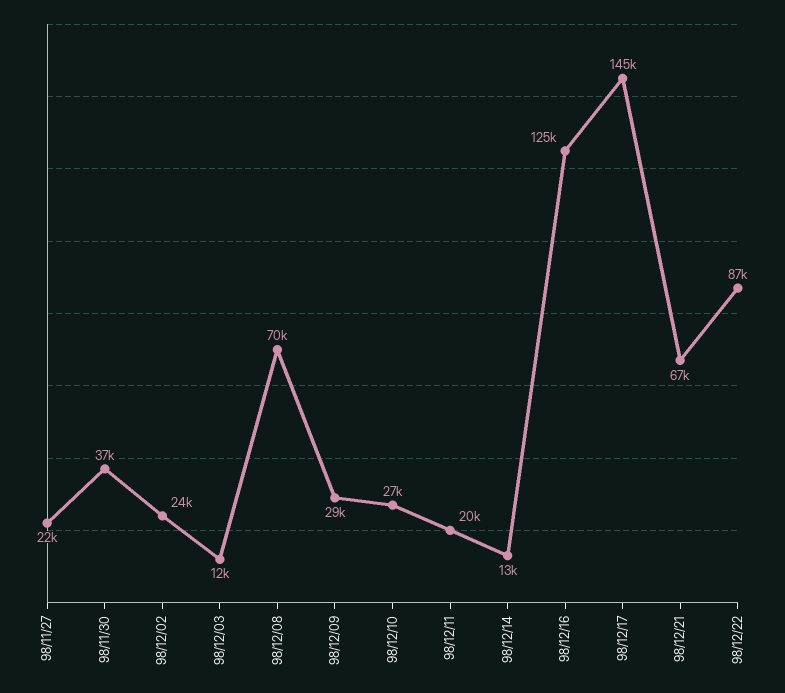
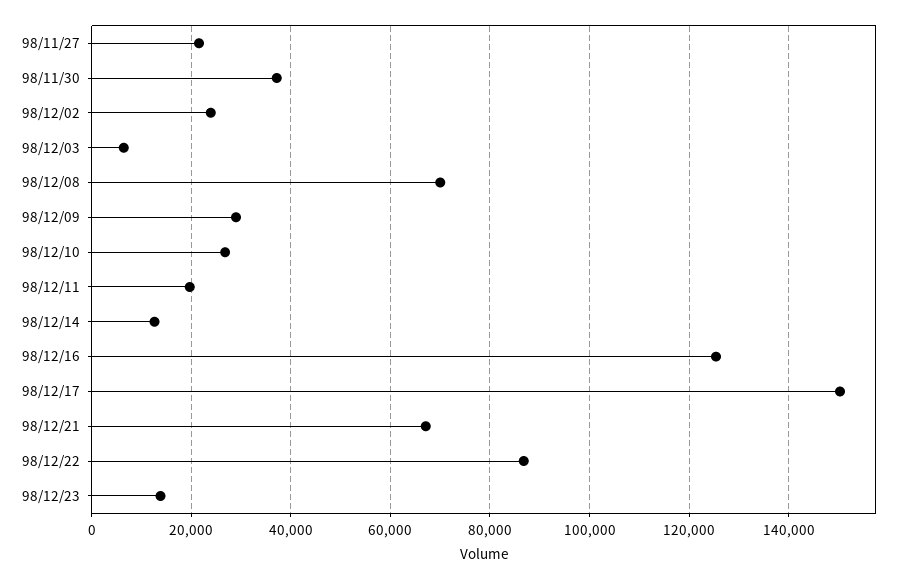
98/12/03: 12000 -> 6000
98/12/17: 145000 -> 150000
98/12/23: none -> 14000

